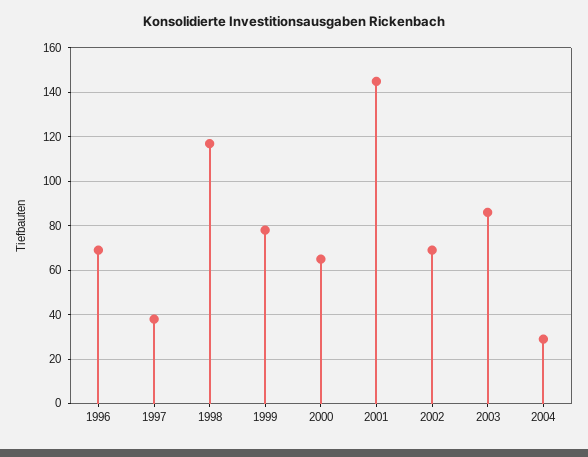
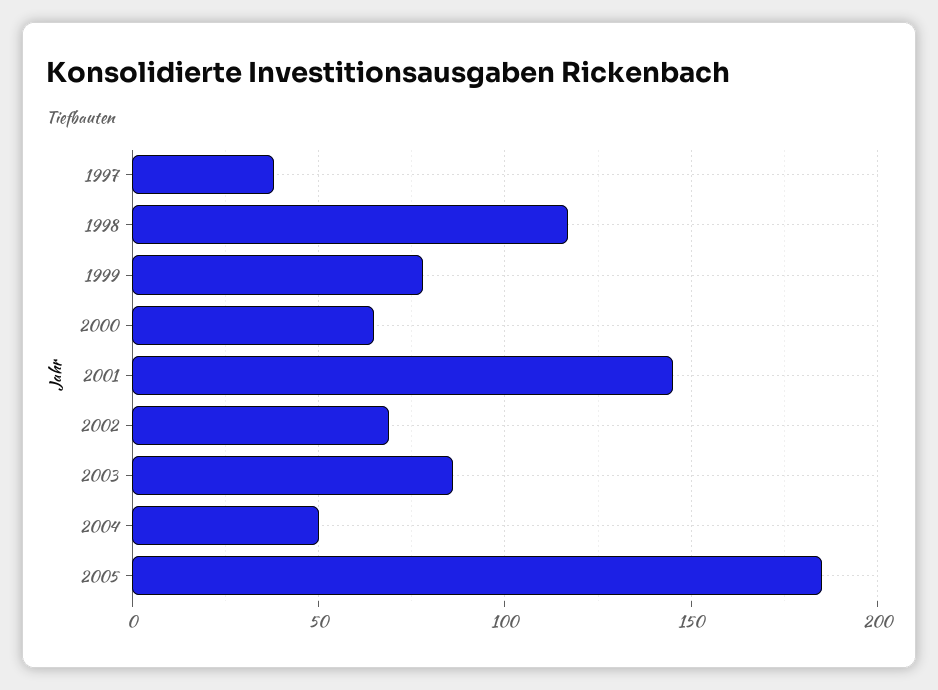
1996: 70 -> none
2004: 30 -> 50
2005: none -> 185

